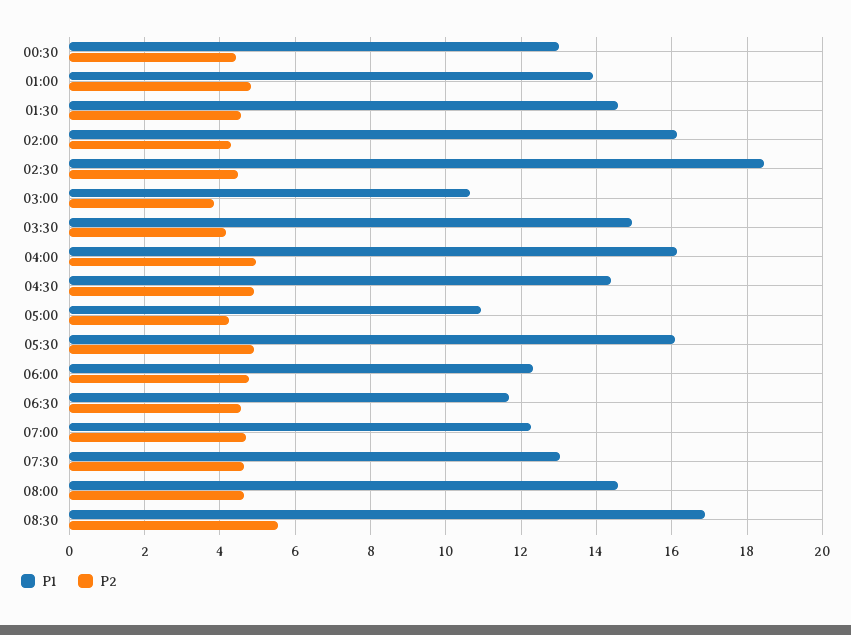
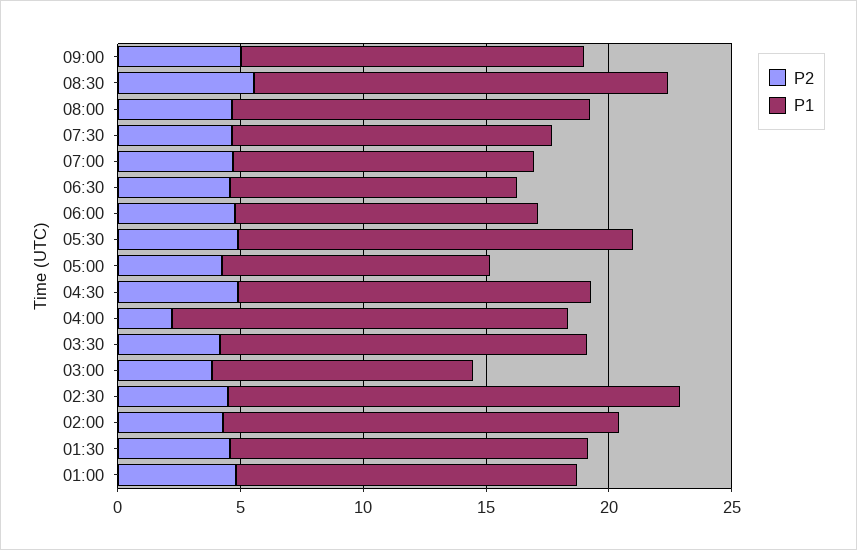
P1, 00:30: 13 -> none
P2, 00:30: 4.4 -> none
P2, 04:00: 5 -> 2
P2, 09:00: none -> 5
P1, 09:00: none -> 14

